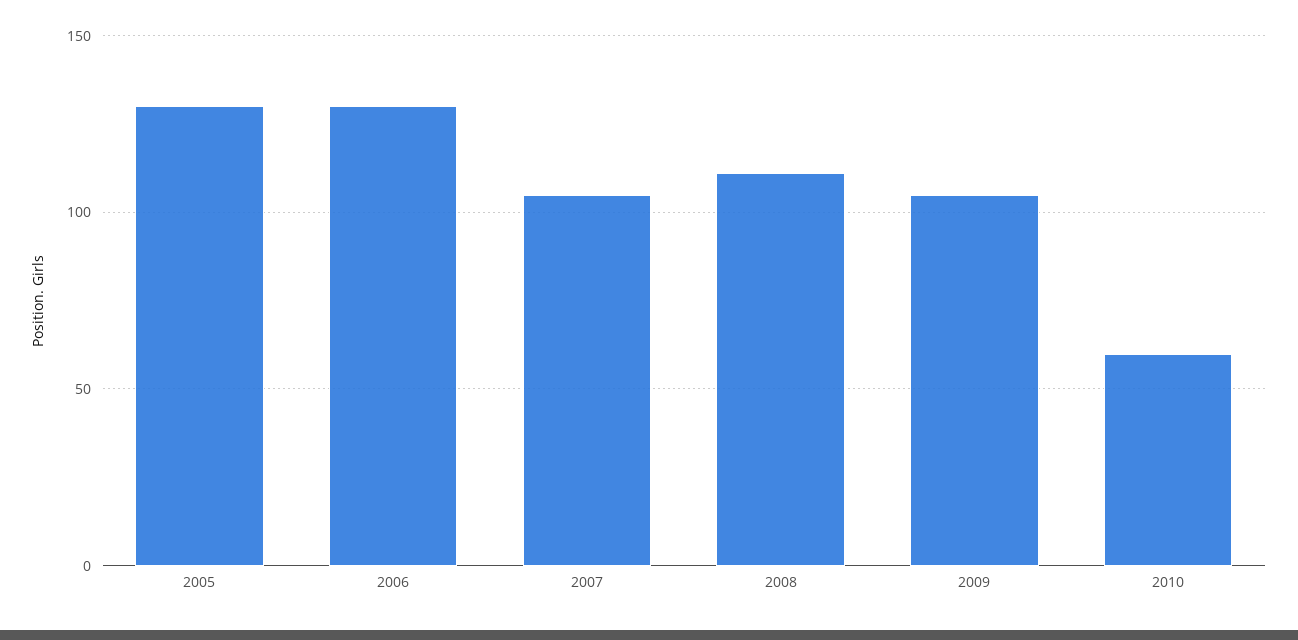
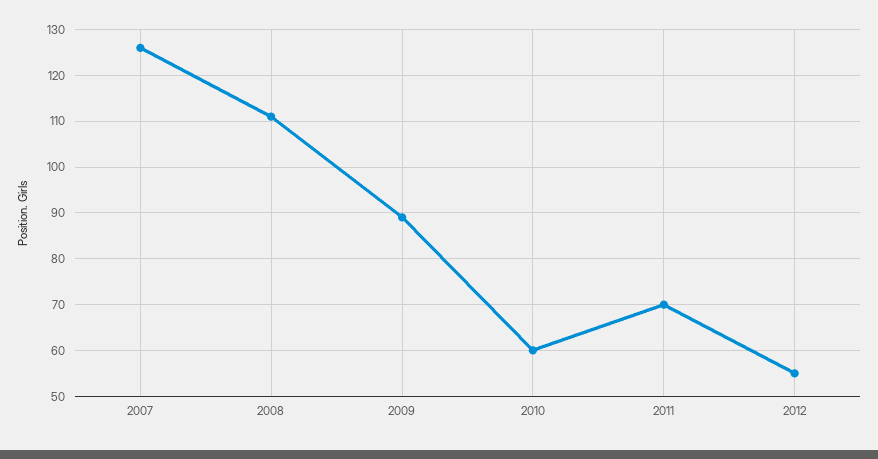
2005: 130 -> none
2006: 130 -> none
2007: 105 -> 125
2009: 105 -> 90
2011: none -> 70
2012: none -> 55

